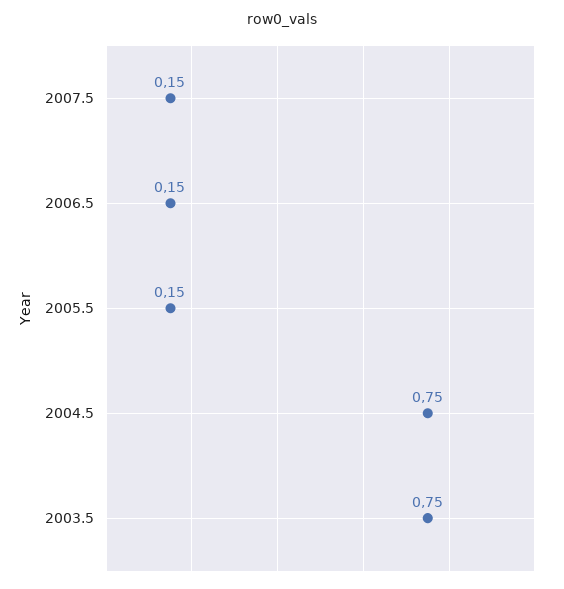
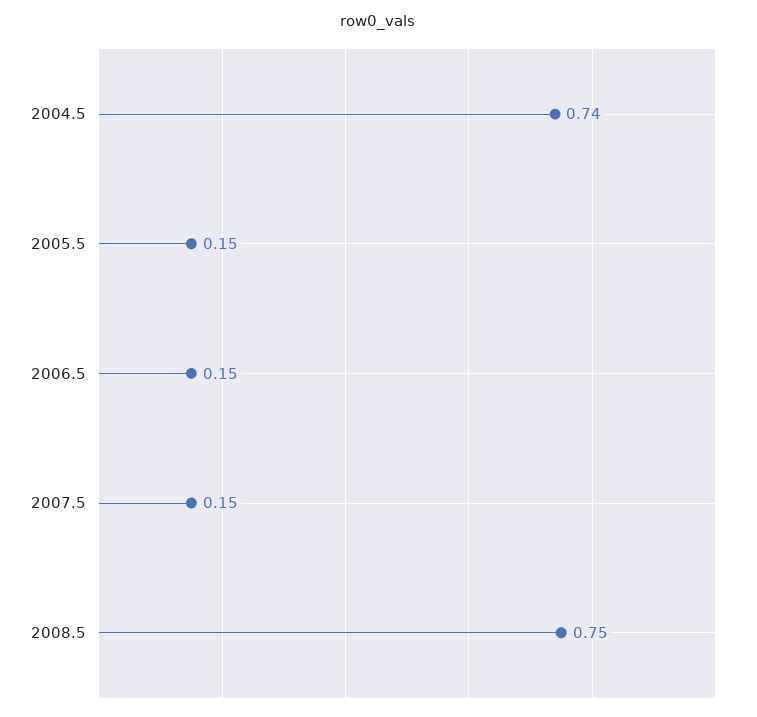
2004.5: 0.75 -> 0.74
2003.5: 0.75 -> none
2008.5: none -> 0.75

